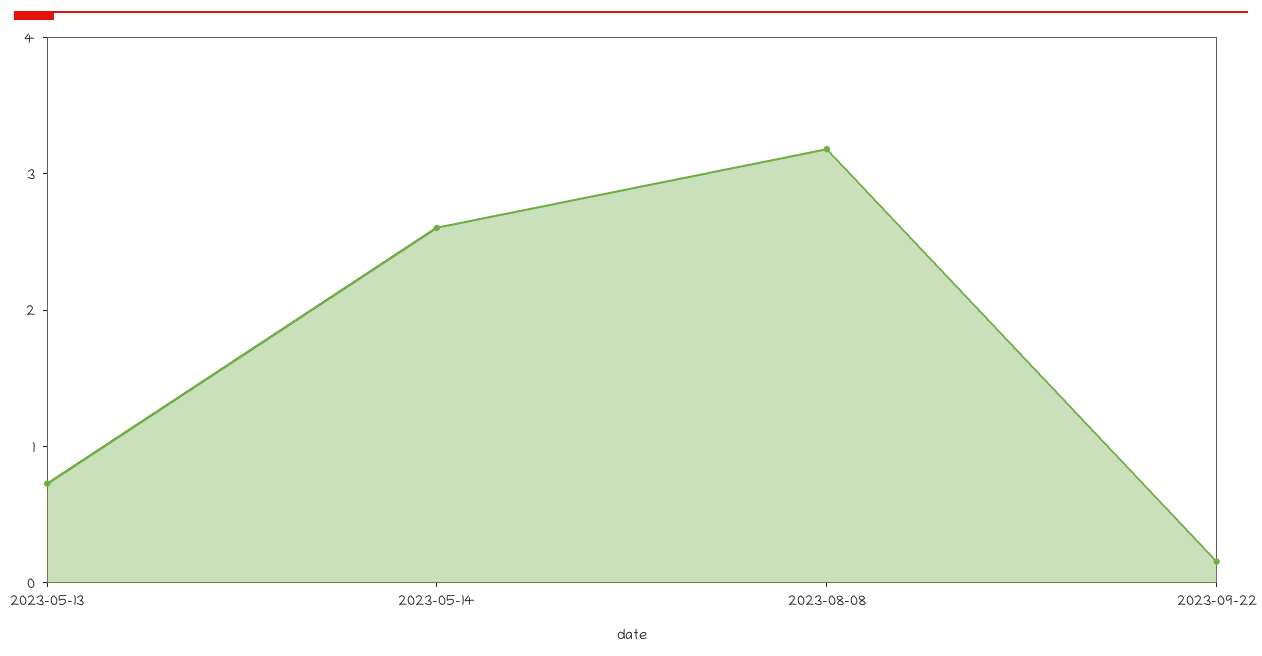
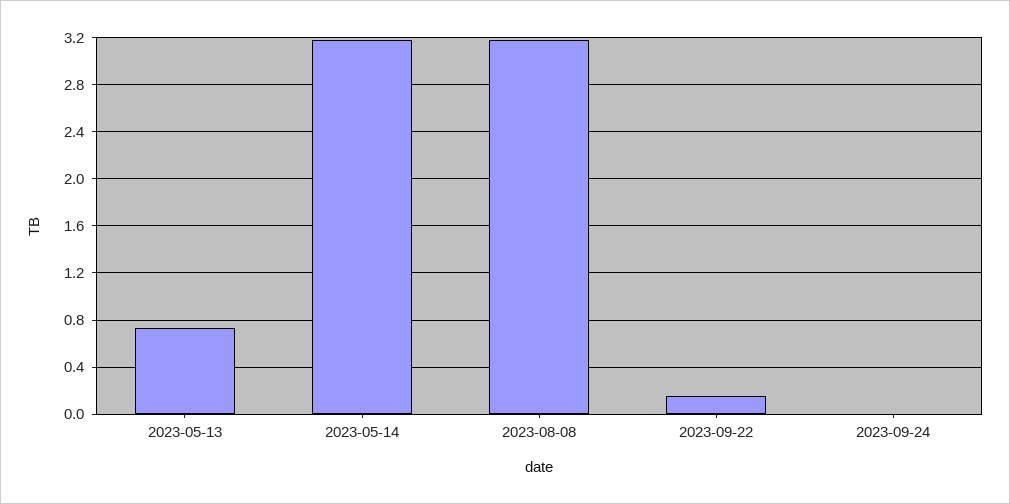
2023-05-14: 2.6 -> 3.2
2023-09-24: none -> 0

